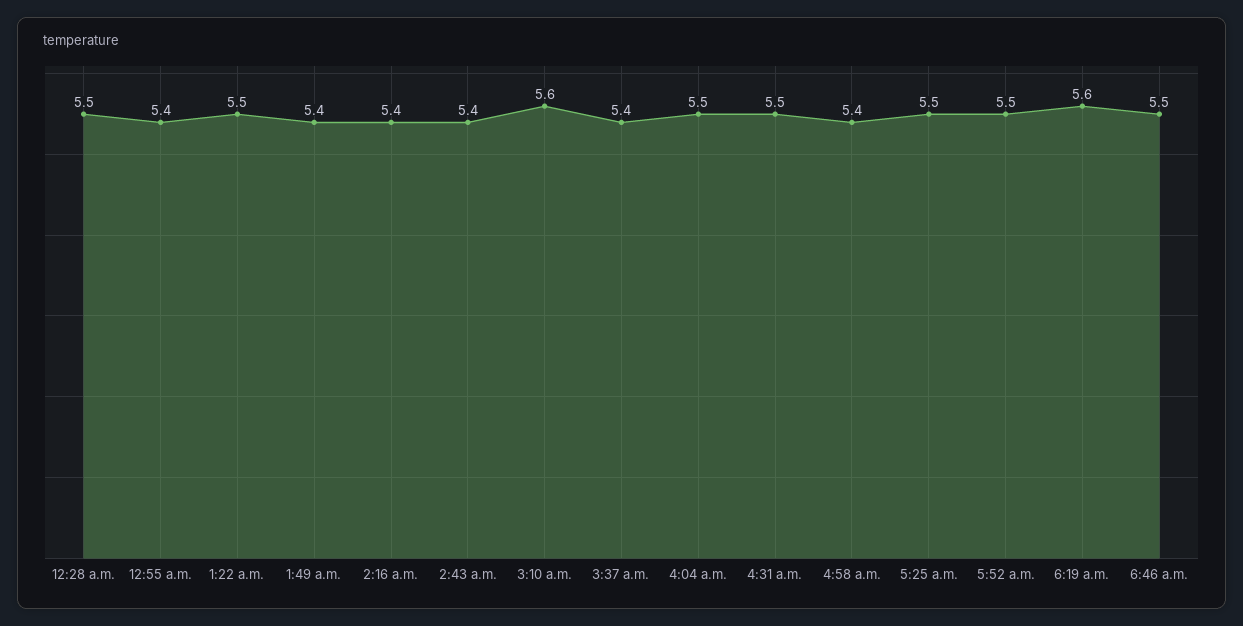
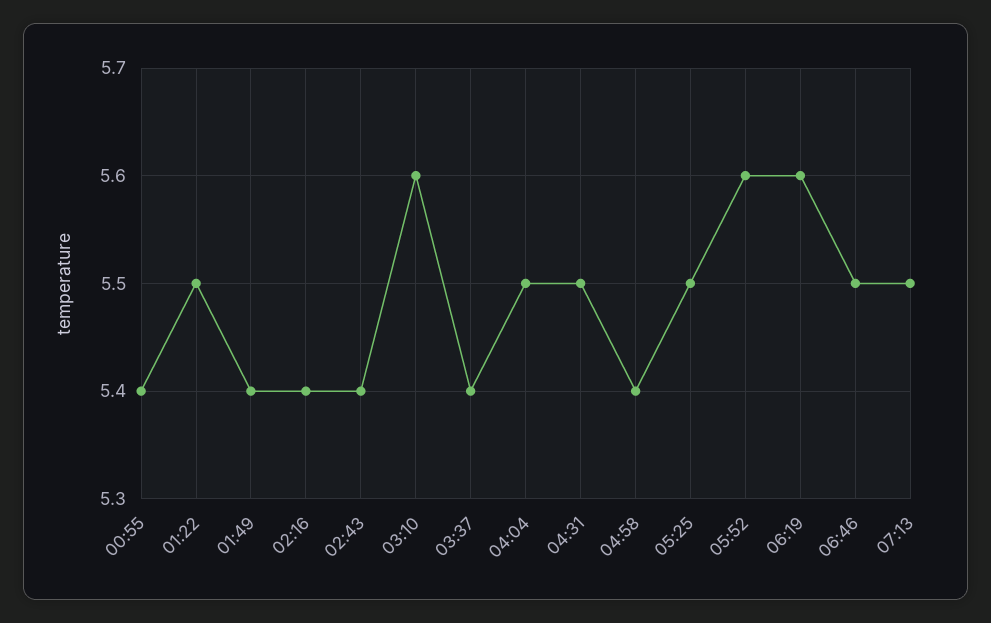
12:28 a.m.: 5.5 -> none
5:52 a.m.: 5.5 -> 5.6
07:13: none -> 5.5

